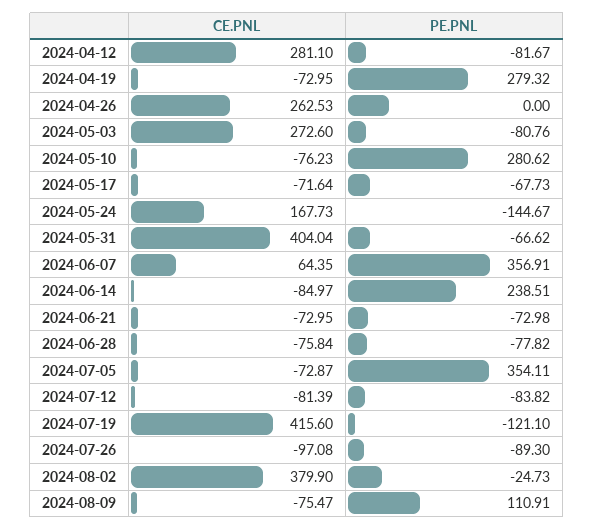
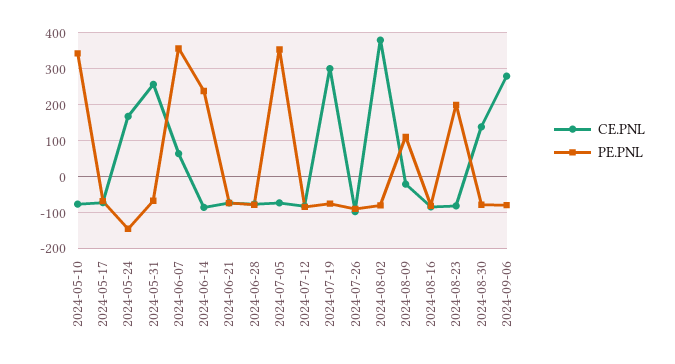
CE.PNL, 2024-04-12: 281.1 -> none
PE.PNL, 2024-04-12: -81.67 -> none
CE.PNL, 2024-04-19: -72.95 -> none
PE.PNL, 2024-04-19: 279.32 -> none
CE.PNL, 2024-04-26: 262.53 -> none
PE.PNL, 2024-04-26: 0 -> none
CE.PNL, 2024-05-03: 272.6 -> none
PE.PNL, 2024-05-03: -80.76 -> none
PE.PNL, 2024-05-10: 280.62 -> 340
CE.PNL, 2024-05-31: 404.04 -> 260
CE.PNL, 2024-07-19: 415.6 -> 300
PE.PNL, 2024-07-19: -121.1 -> -80
PE.PNL, 2024-08-02: -24.73 -> -80
CE.PNL, 2024-08-09: -75.47 -> -20
CE.PNL, 2024-08-16: none -> -80
PE.PNL, 2024-08-16: none -> -80
CE.PNL, 2024-08-23: none -> -80
PE.PNL, 2024-08-23: none -> 200
CE.PNL, 2024-08-30: none -> 140
PE.PNL, 2024-08-30: none -> -80
CE.PNL, 2024-09-06: none -> 280
PE.PNL, 2024-09-06: none -> -80

